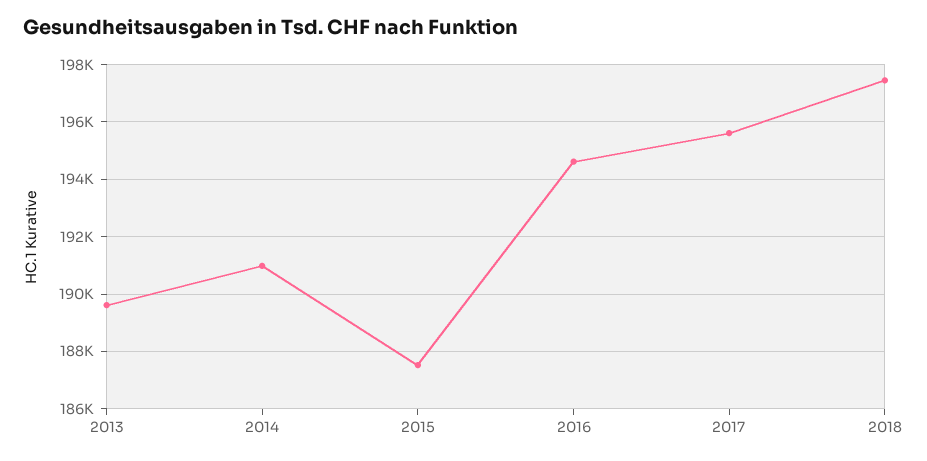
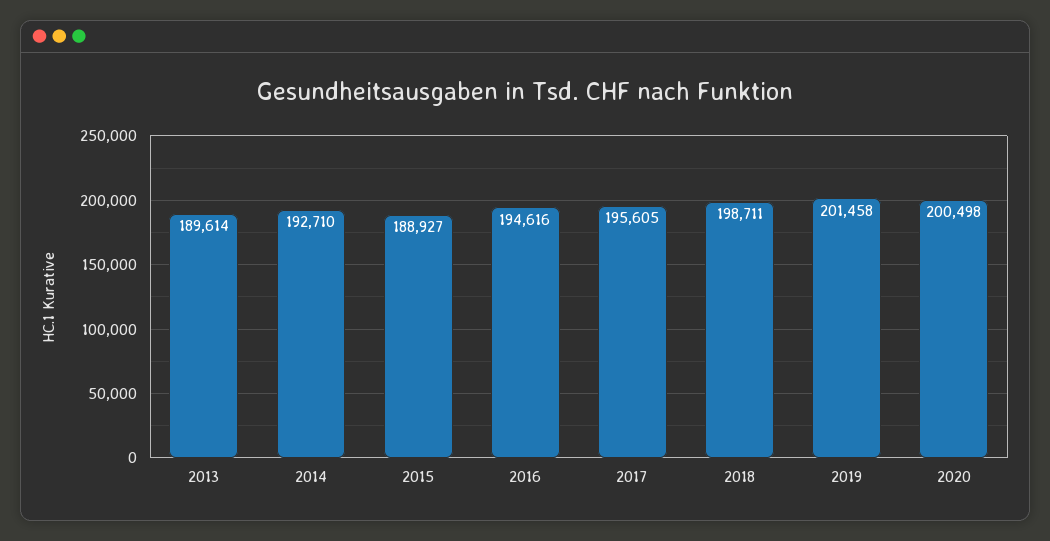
2014: 191000 -> 192710
2015: 187500 -> 188927
2018: 197500 -> 198711
2019: none -> 201458
2020: none -> 200498

